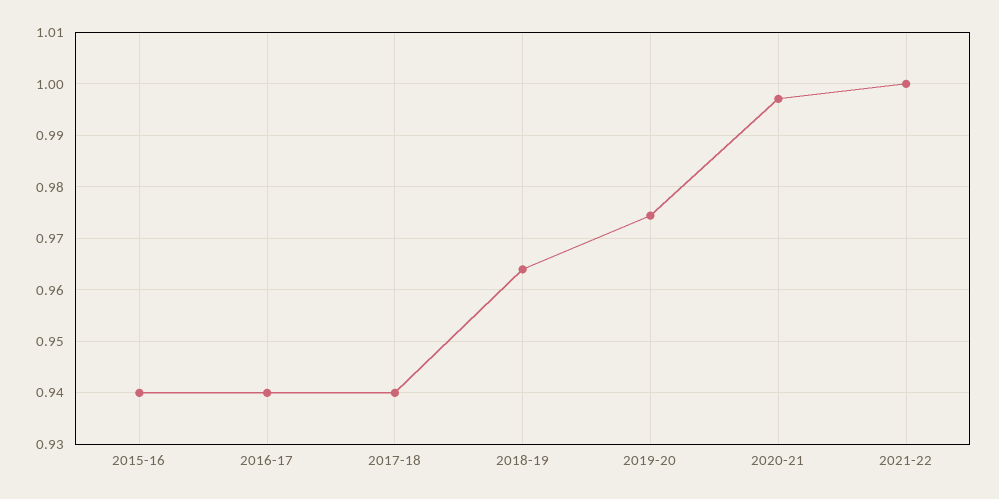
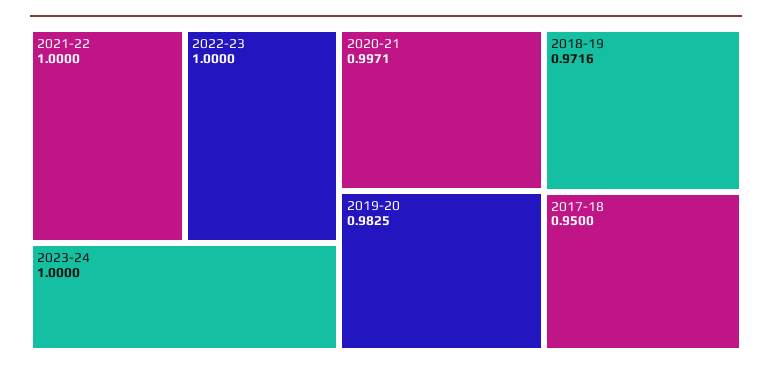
2015-16: 0.94 -> none
2016-17: 0.94 -> none
2017-18: 0.94 -> 0.95
2018-19: 0.964 -> 0.9716
2019-20: 0.974 -> 0.9825
2022-23: none -> 1
2023-24: none -> 1

